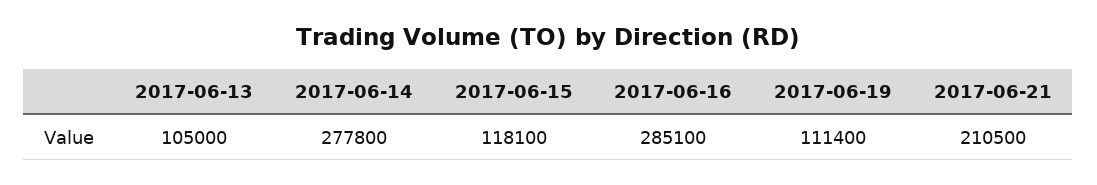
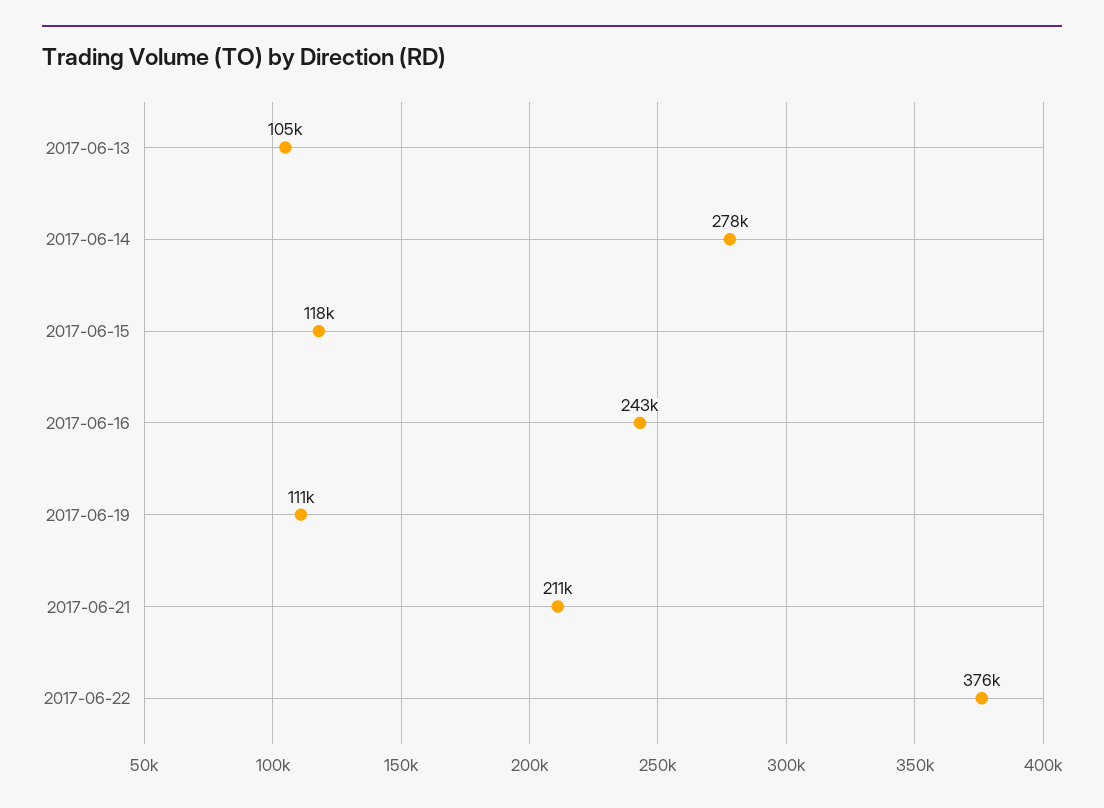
2017-06-16: 285100 -> 243000
2017-06-22: none -> 376000

